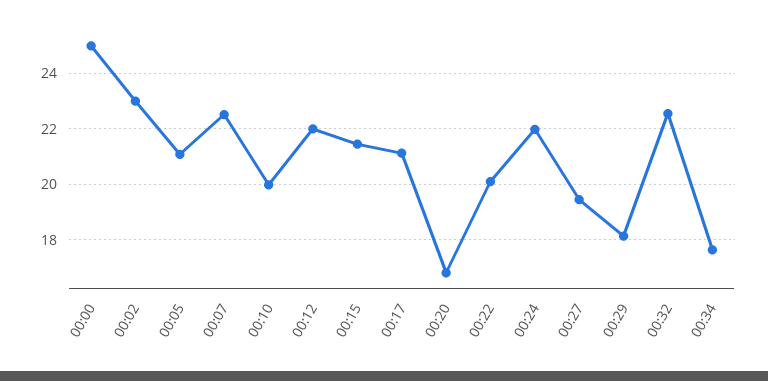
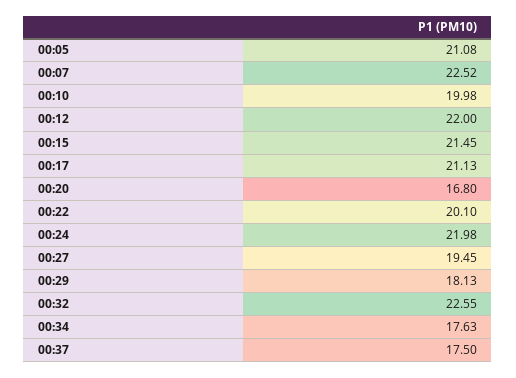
00:00: 25 -> none
00:02: 23 -> none
00:37: none -> 17.5

